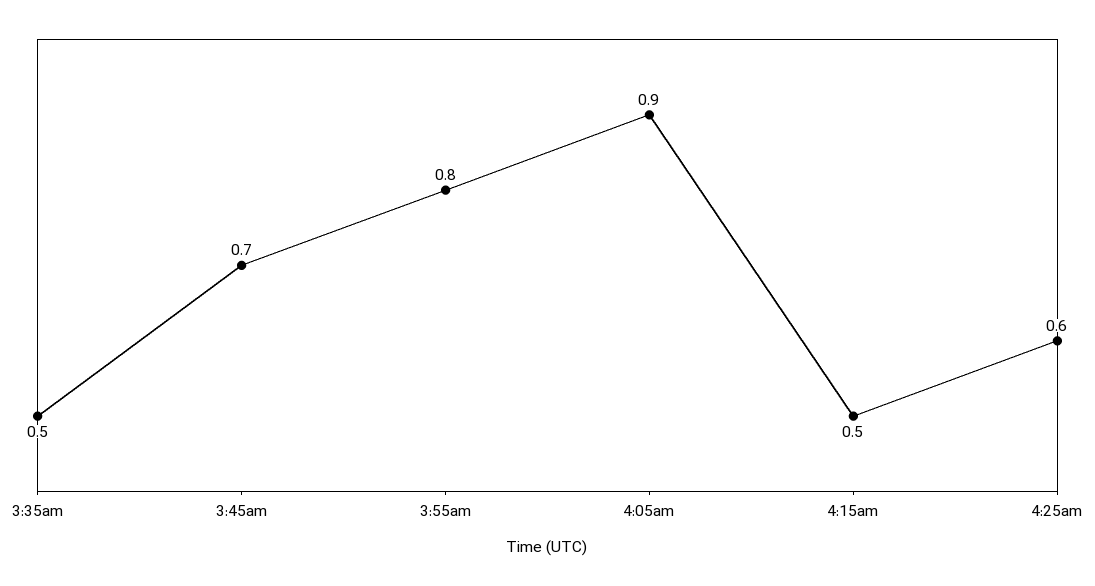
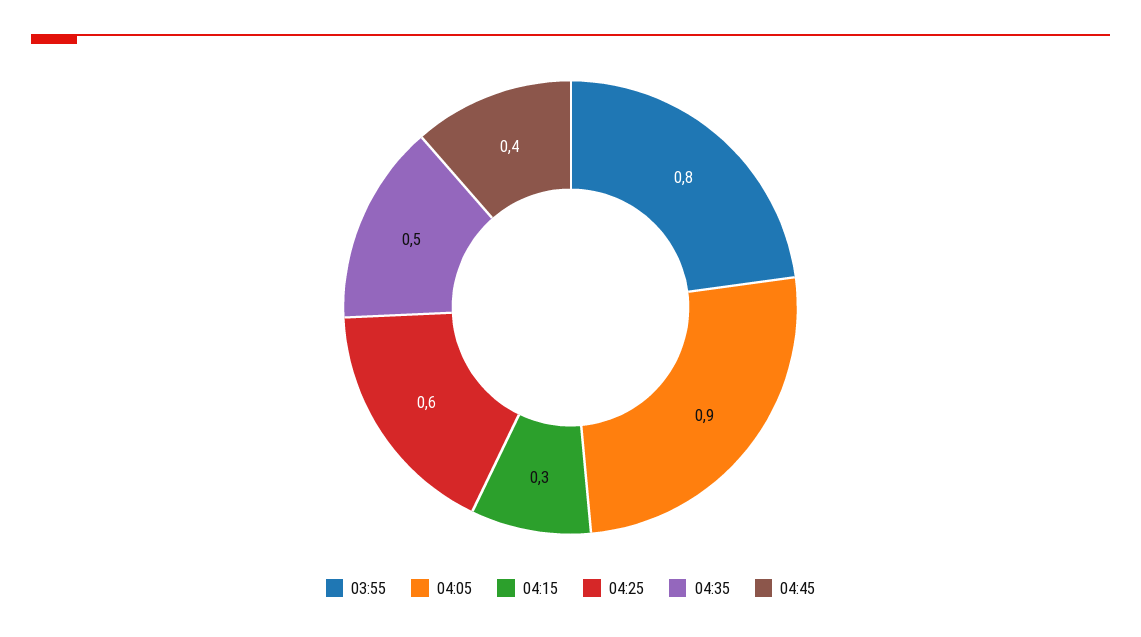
3:35am: 0.5 -> none
3:45am: 0.7 -> none
4:15am: 0.5 -> 0.3
04:35: none -> 0.5
04:45: none -> 0.4

